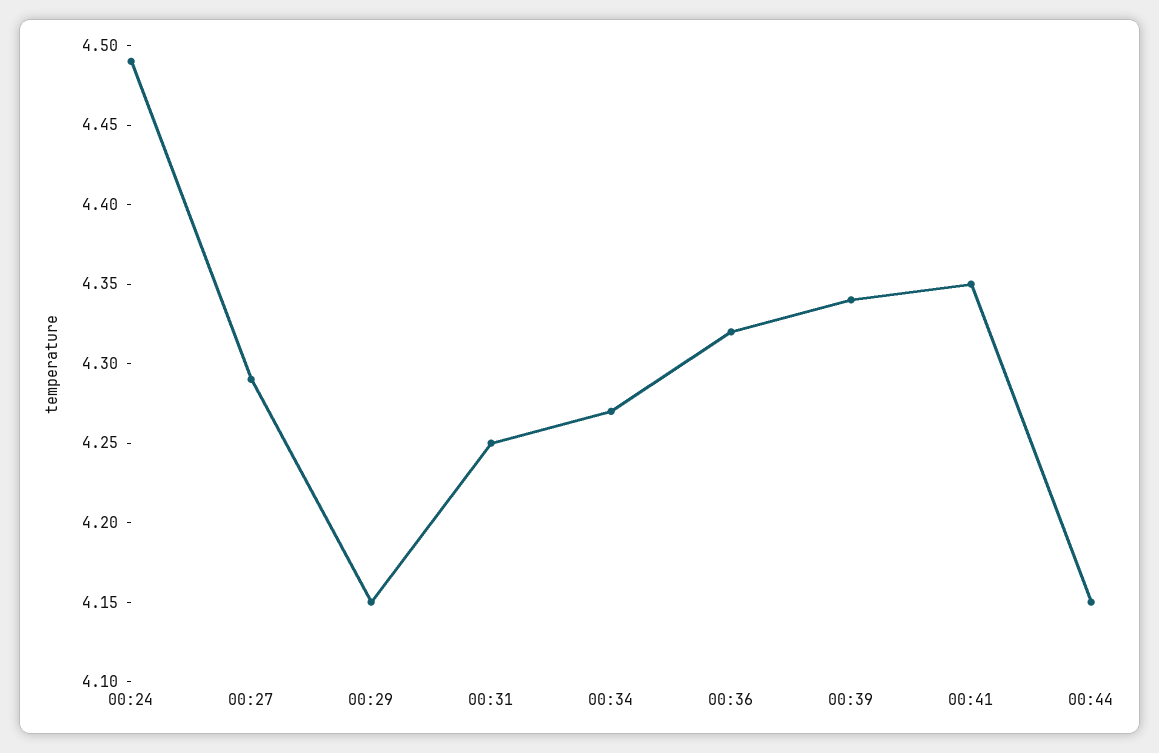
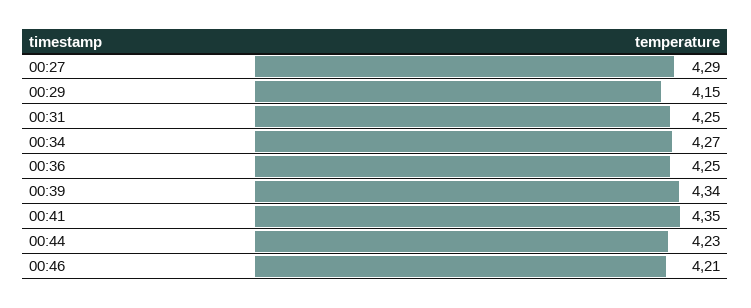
00:24: 4.49 -> none
00:36: 4.32 -> 4.25
00:44: 4.15 -> 4.23
00:46: none -> 4.21

